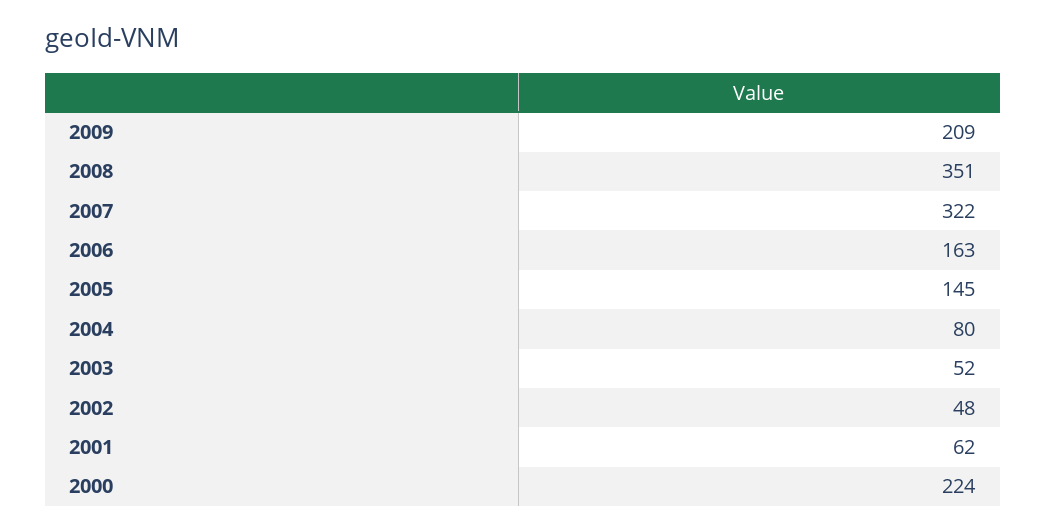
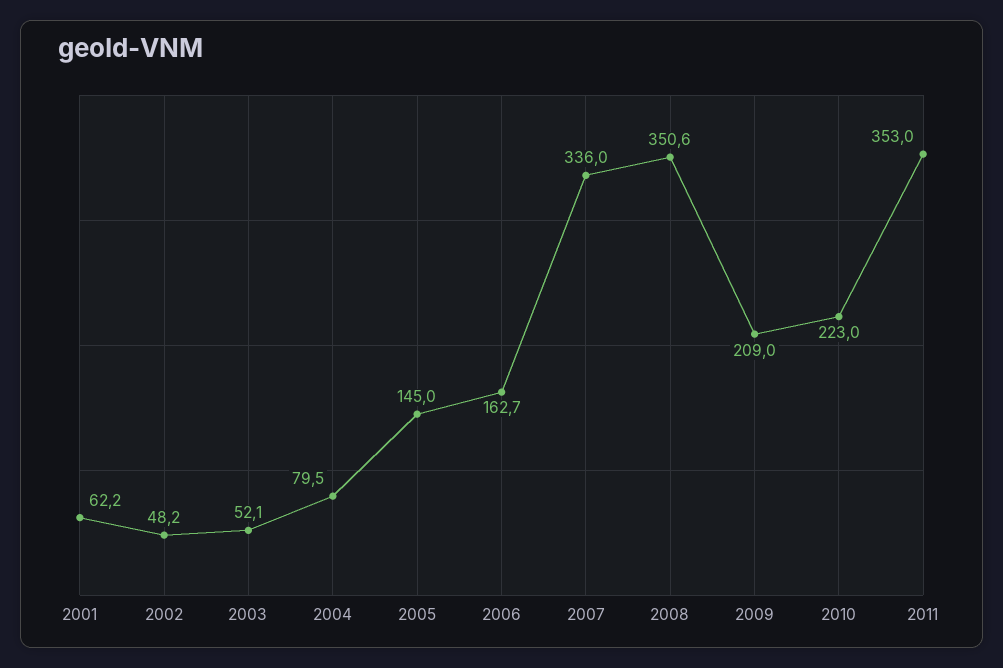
2007: 322 -> 336
2000: 224 -> none
2010: none -> 223
2011: none -> 353

